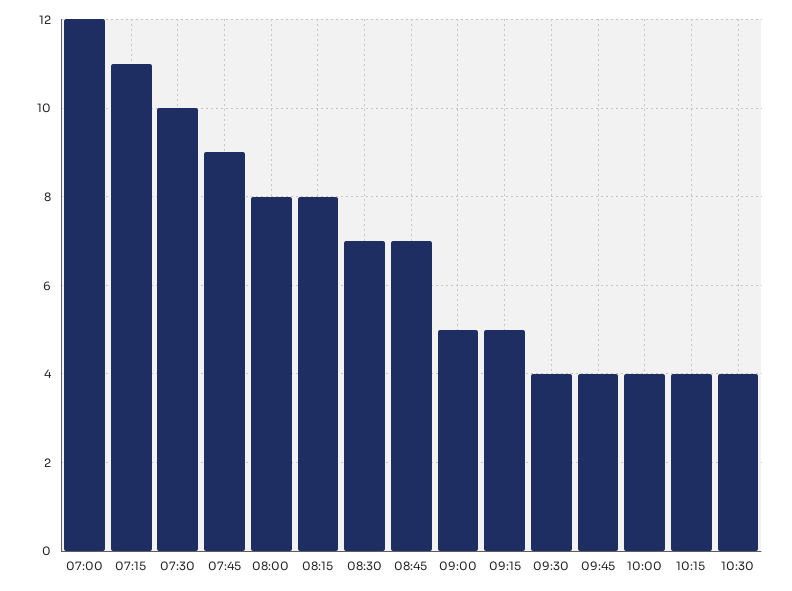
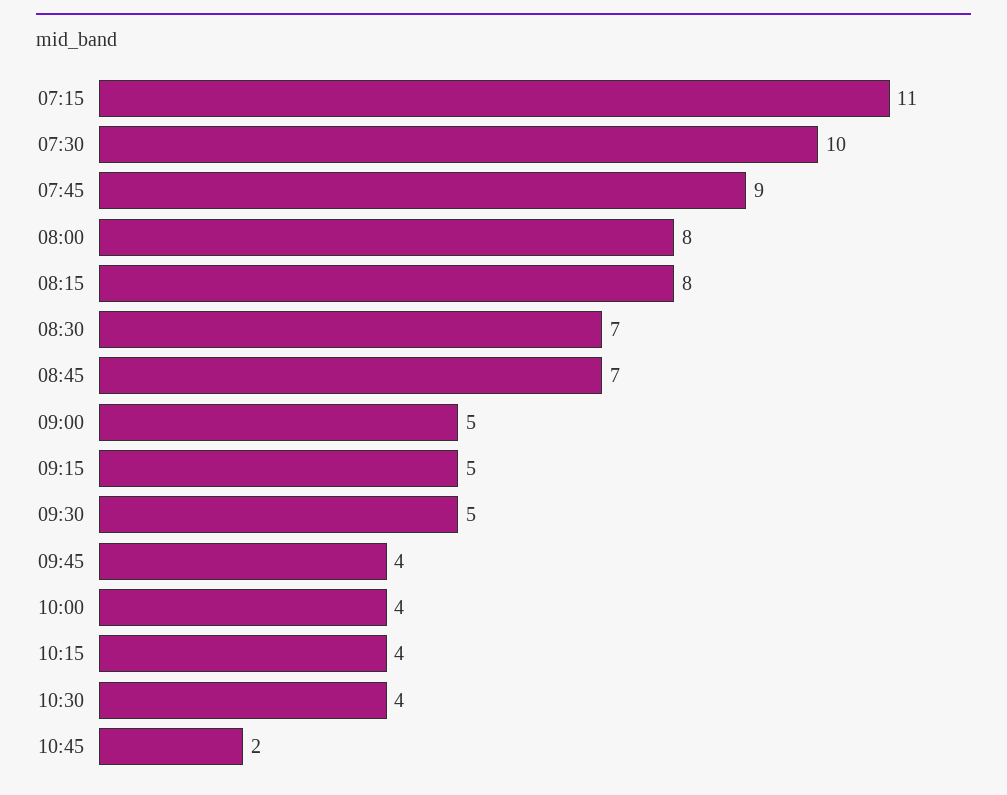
07:00: 12 -> none
09:30: 4 -> 5
10:45: none -> 2

